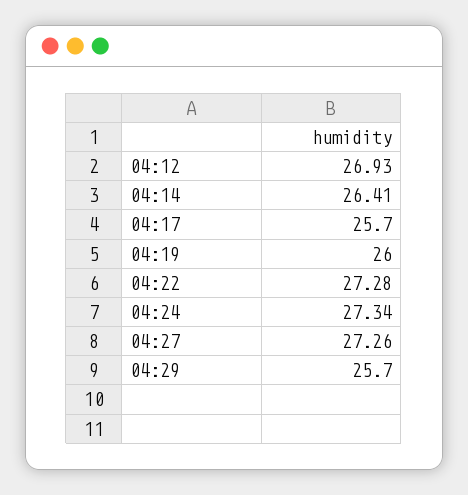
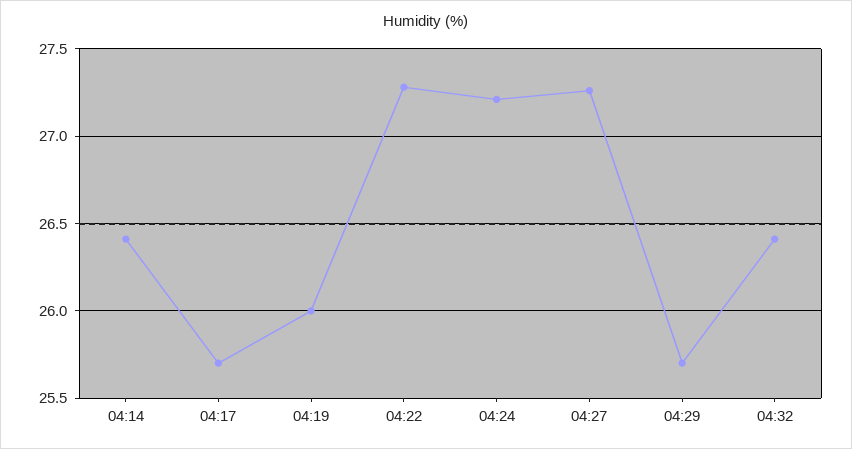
04:12: 26.93 -> none
04:24: 27.34 -> 27.2
04:32: none -> 26.4

